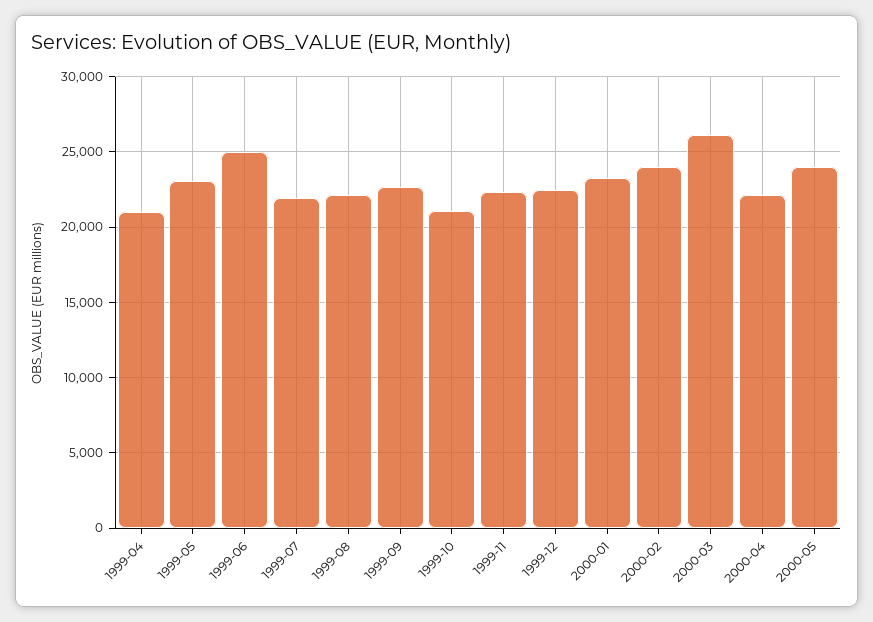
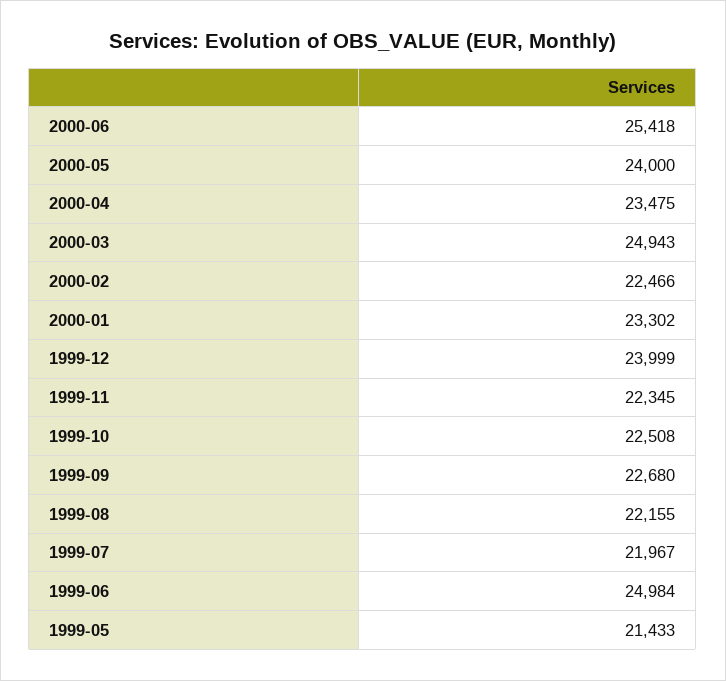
1999-04: 21000 -> none
1999-05: 23000 -> 21433
1999-10: 21000 -> 22508
1999-12: 22500 -> 23999
2000-02: 24000 -> 22466
2000-03: 26000 -> 24943
2000-04: 22000 -> 23475
2000-06: none -> 25418

